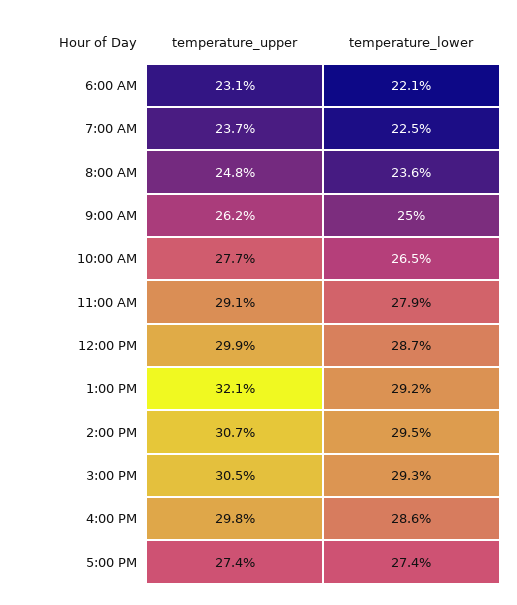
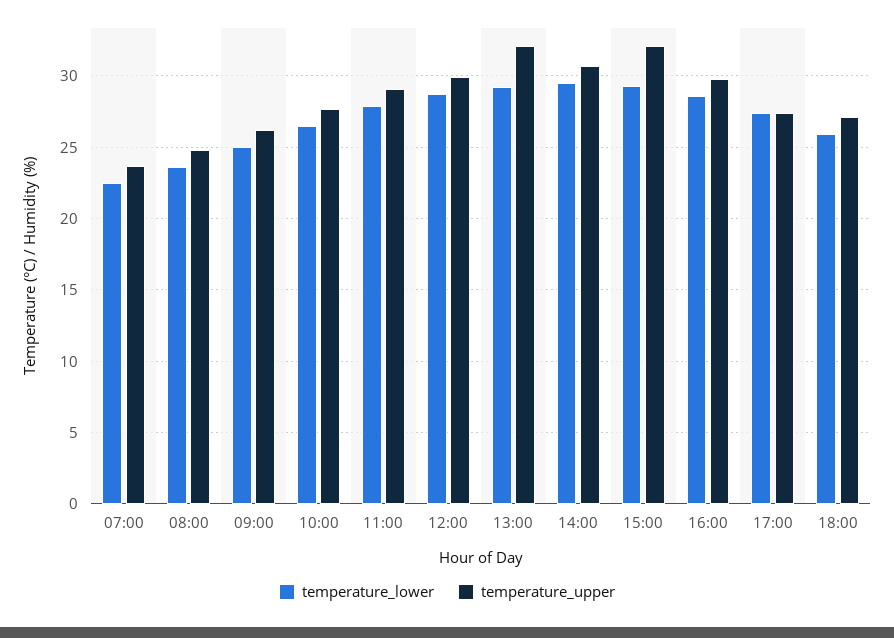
temperature_upper, 6:00 AM: 23.1 -> none
temperature_lower, 6:00 AM: 22.1 -> none
temperature_upper, 3:00 PM: 30.5 -> 32
temperature_lower, 18:00: none -> 26
temperature_upper, 18:00: none -> 27

